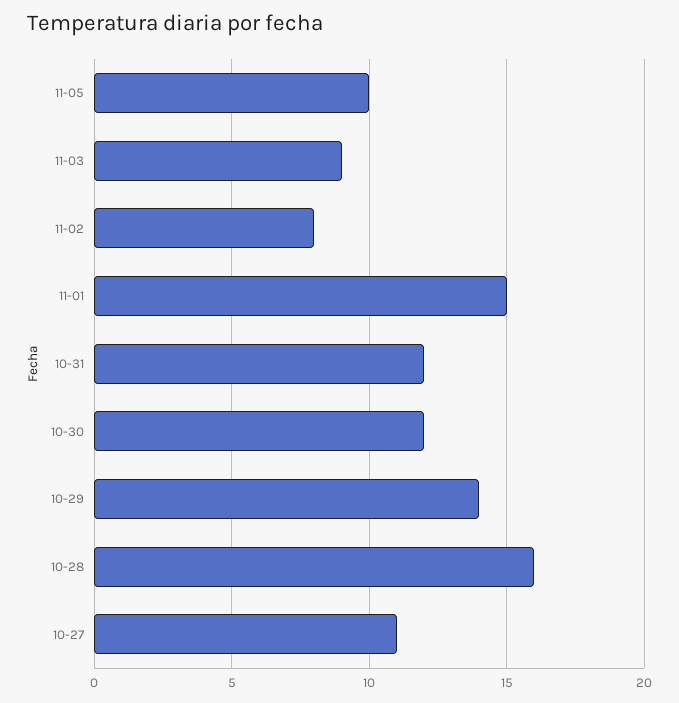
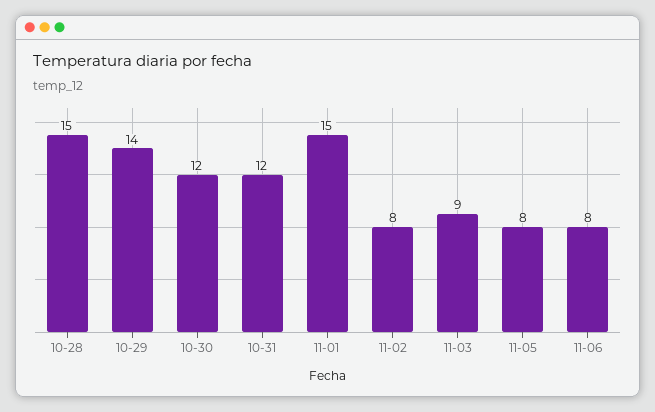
11-05: 10 -> 8
10-28: 16 -> 15
10-27: 11 -> none
11-06: none -> 8

